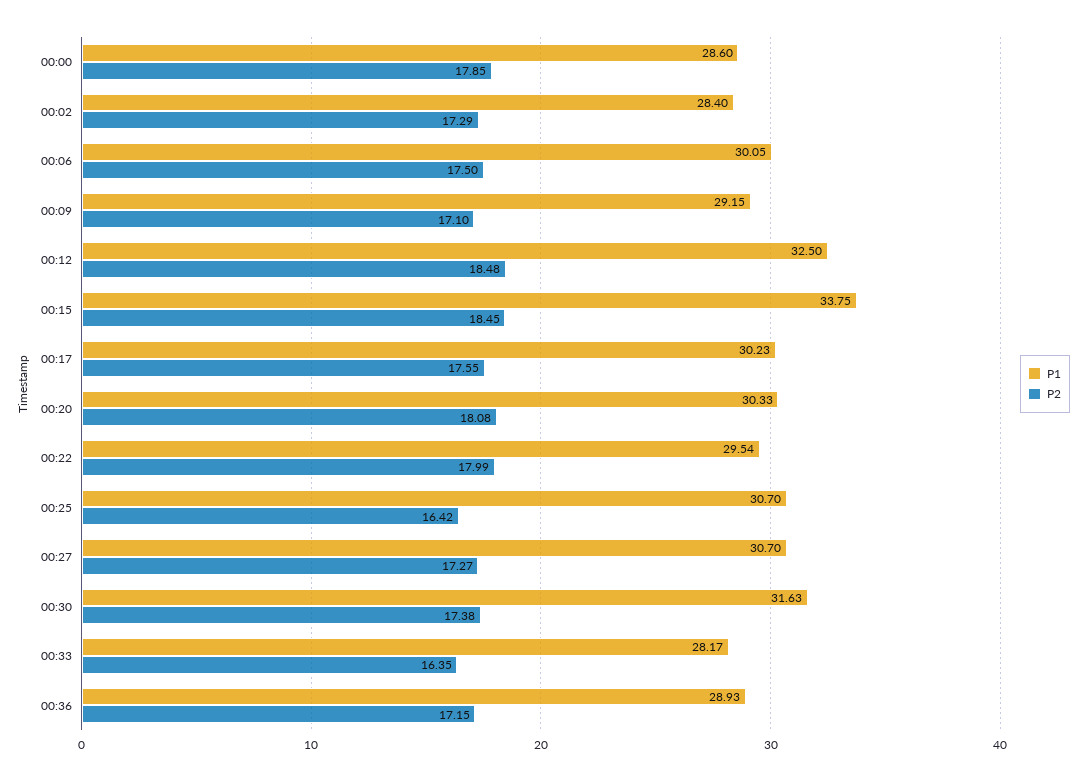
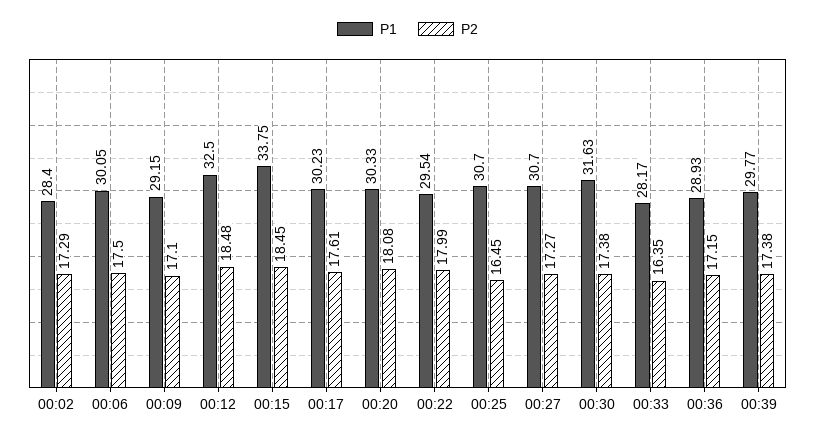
P1, 00:00: 28.6 -> none
P2, 00:00: 17.85 -> none
P2, 00:17: 17.55 -> 17.61
P2, 00:25: 16.42 -> 16.45
P1, 00:39: none -> 29.77
P2, 00:39: none -> 17.38

